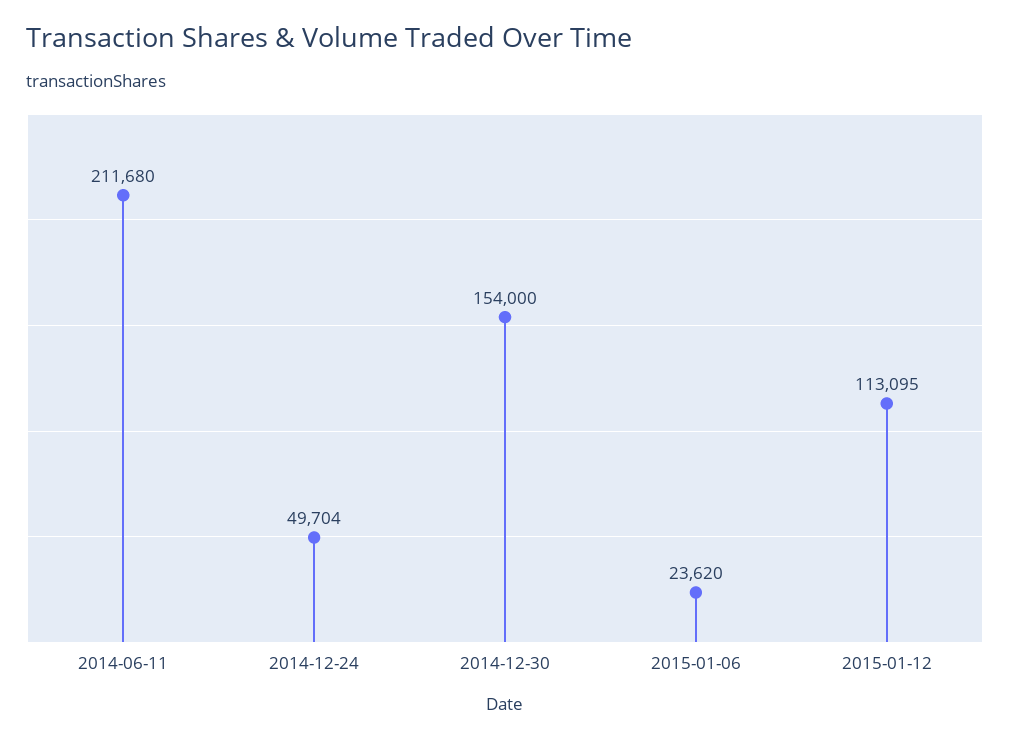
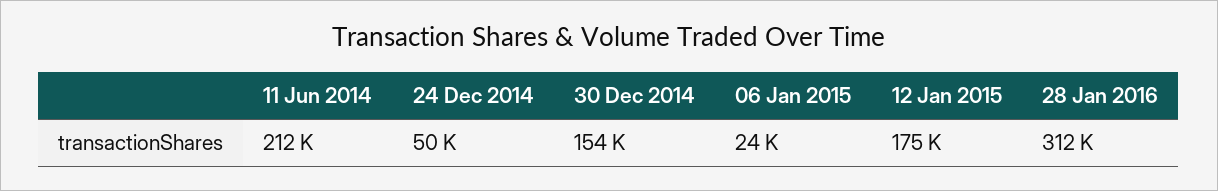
2015-01-12: 113095 -> 175000
28 Jan 2016: none -> 312000

